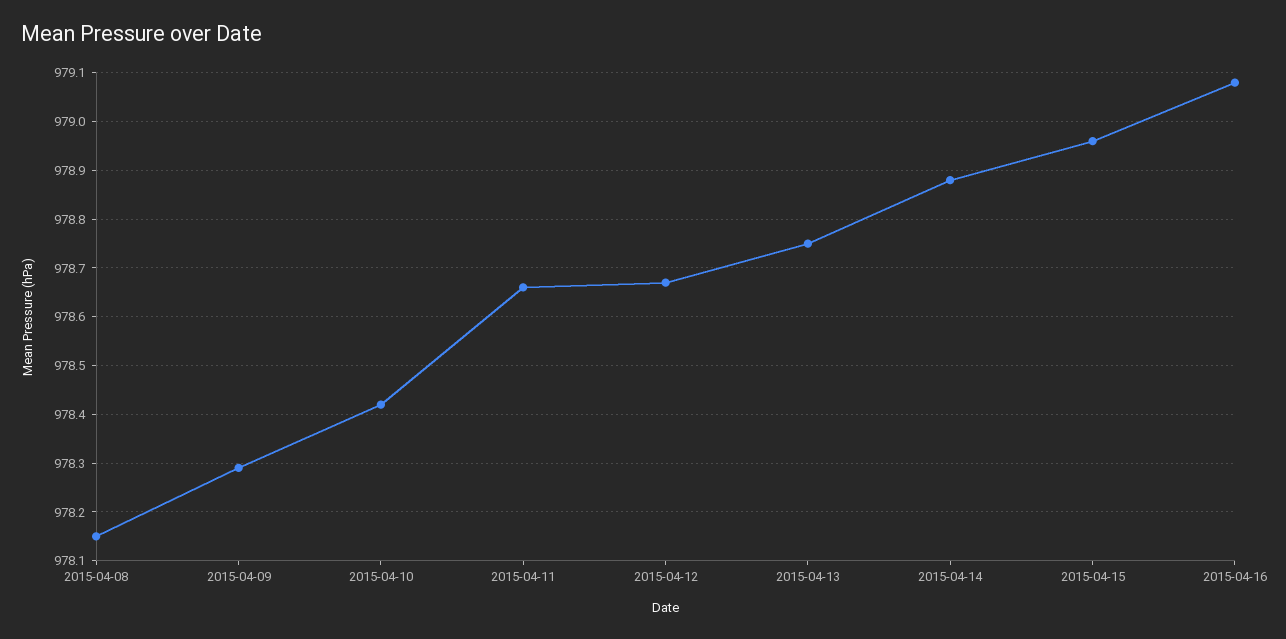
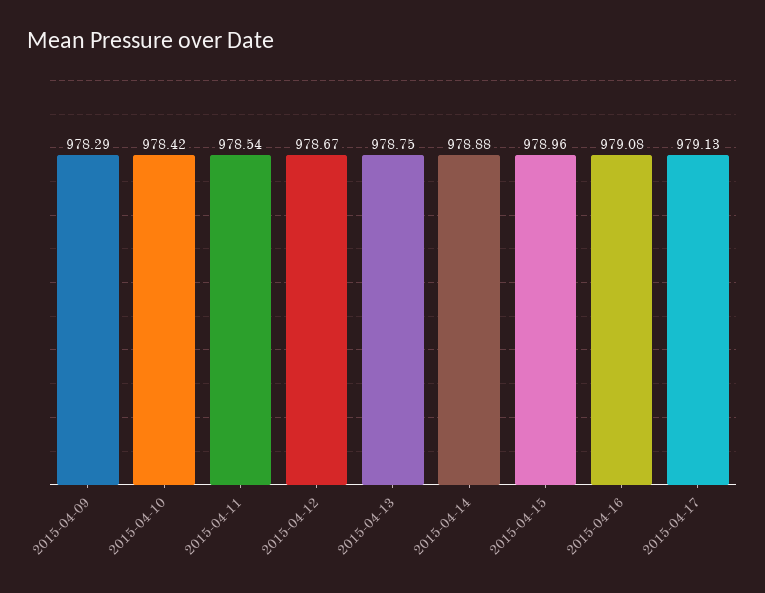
2015-04-08: 978.15 -> none
2015-04-11: 978.65 -> 978.54
2015-04-17: none -> 979.13

